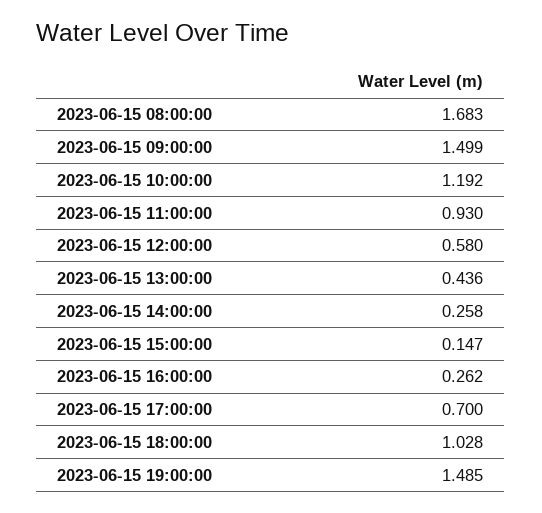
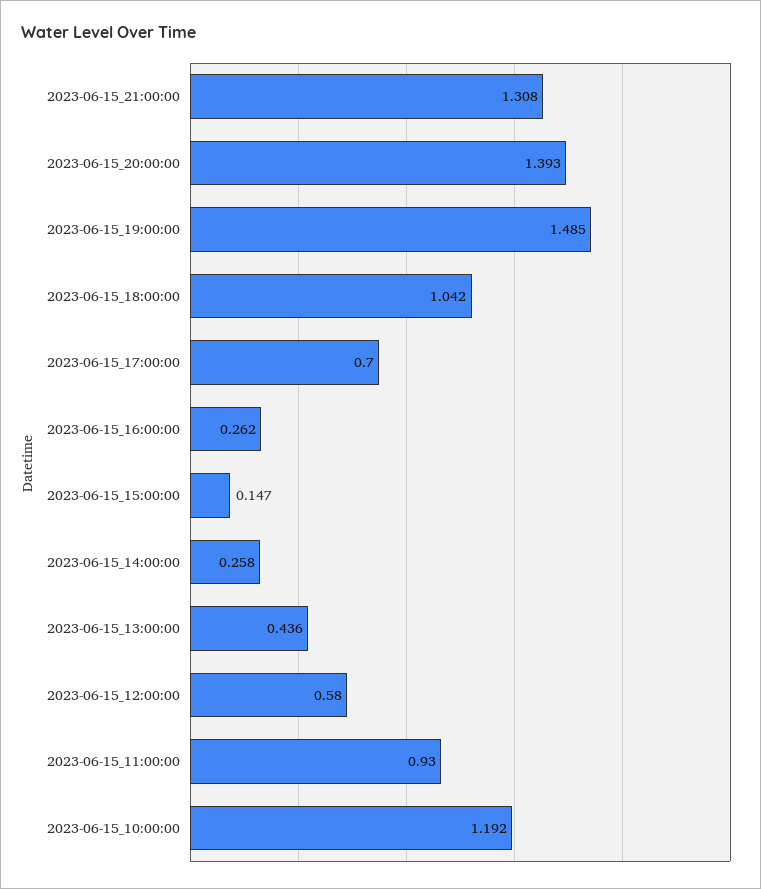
2023-06-15 08:00:00: 1.683 -> none
2023-06-15 09:00:00: 1.499 -> none
2023-06-15 18:00:00: 1.028 -> 1.042
2023-06-15_21:00:00: none -> 1.308
2023-06-15_20:00:00: none -> 1.393

